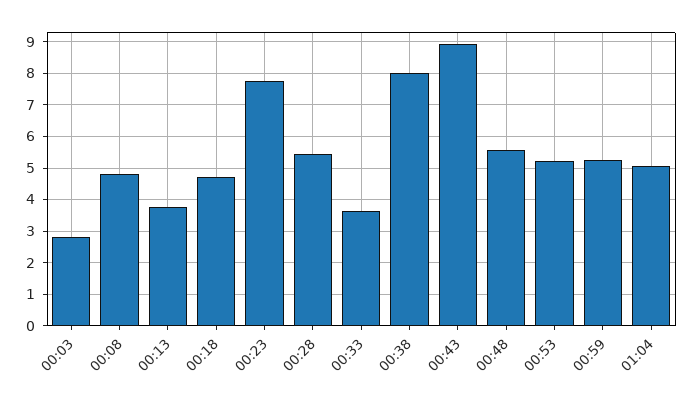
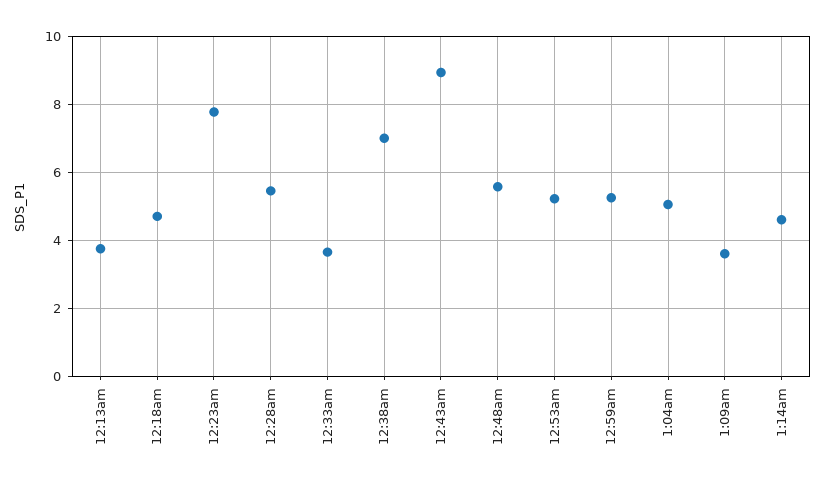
00:03: 2.8 -> none
00:08: 4.8 -> none
00:38: 8 -> 7
1:09am: none -> 3.6
1:14am: none -> 4.6

